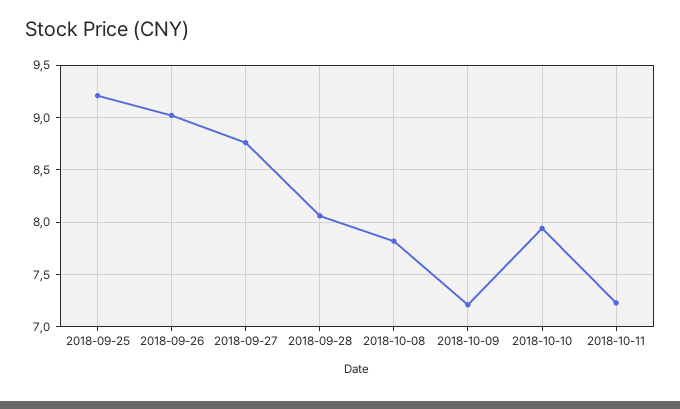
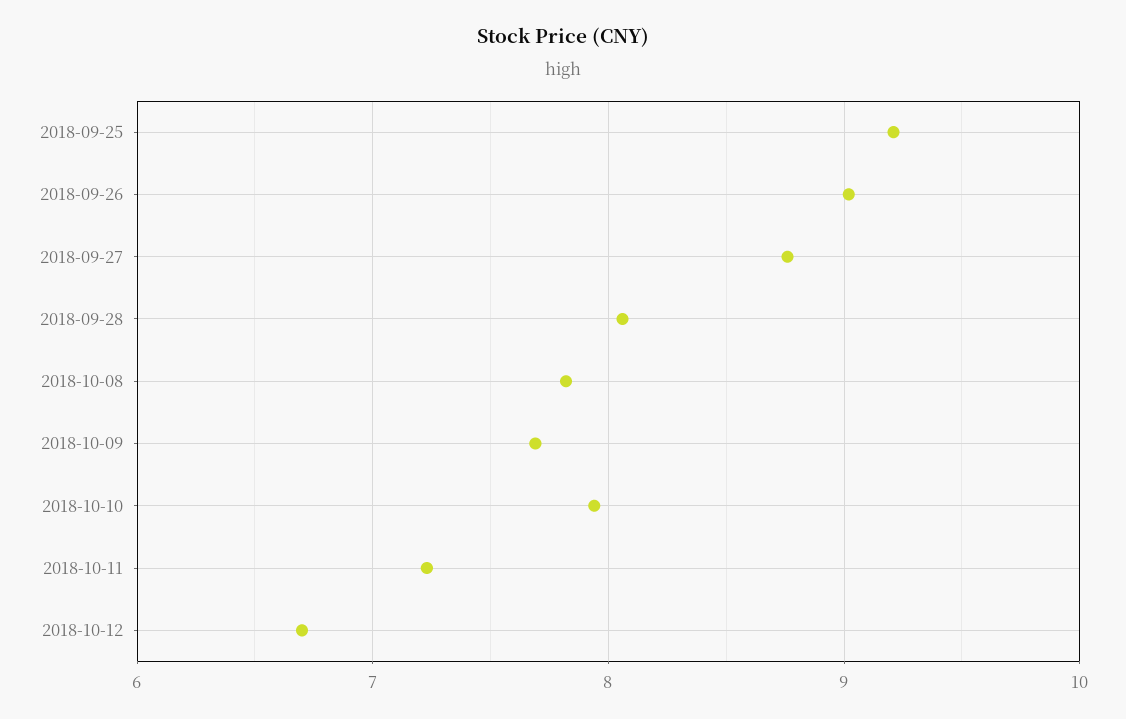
2018-10-09: 7.2 -> 7.7
2018-10-12: none -> 6.7

